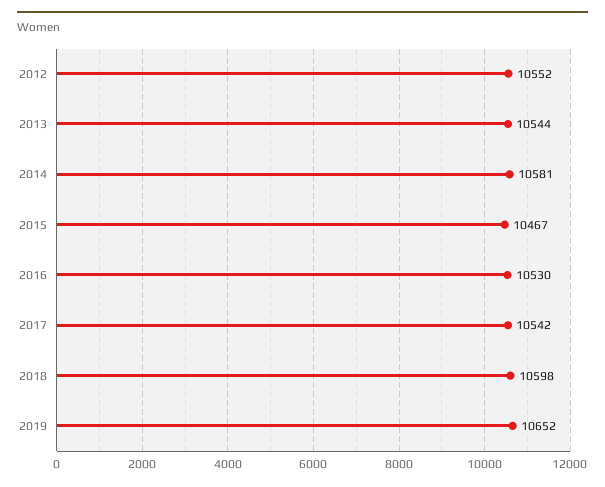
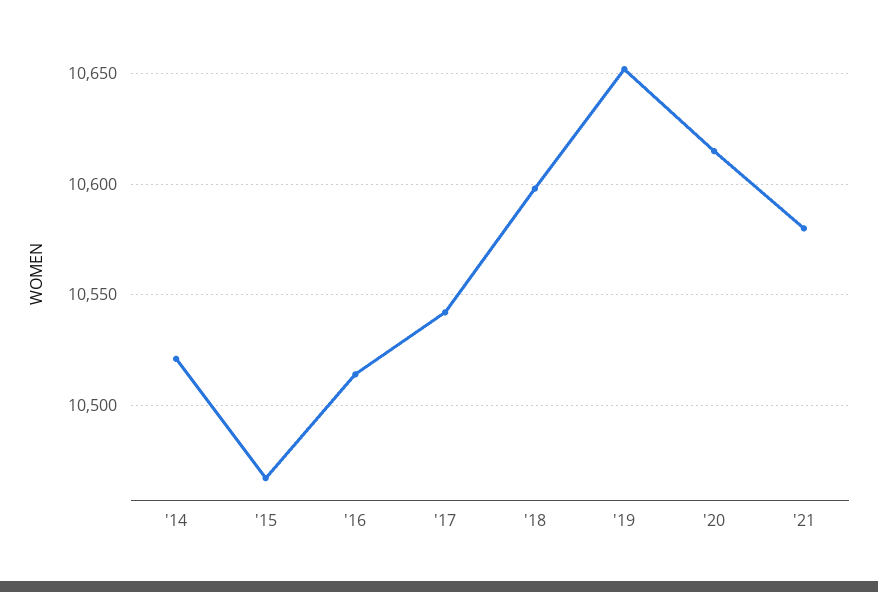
2012: 10552 -> none
2013: 10544 -> none
2014: 10581 -> 10520
2016: 10530 -> 10515
'20: none -> 10615
'21: none -> 10580

